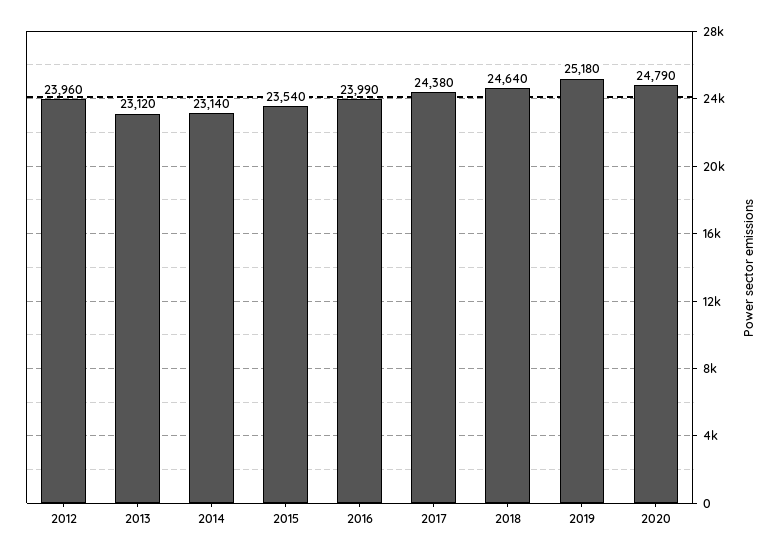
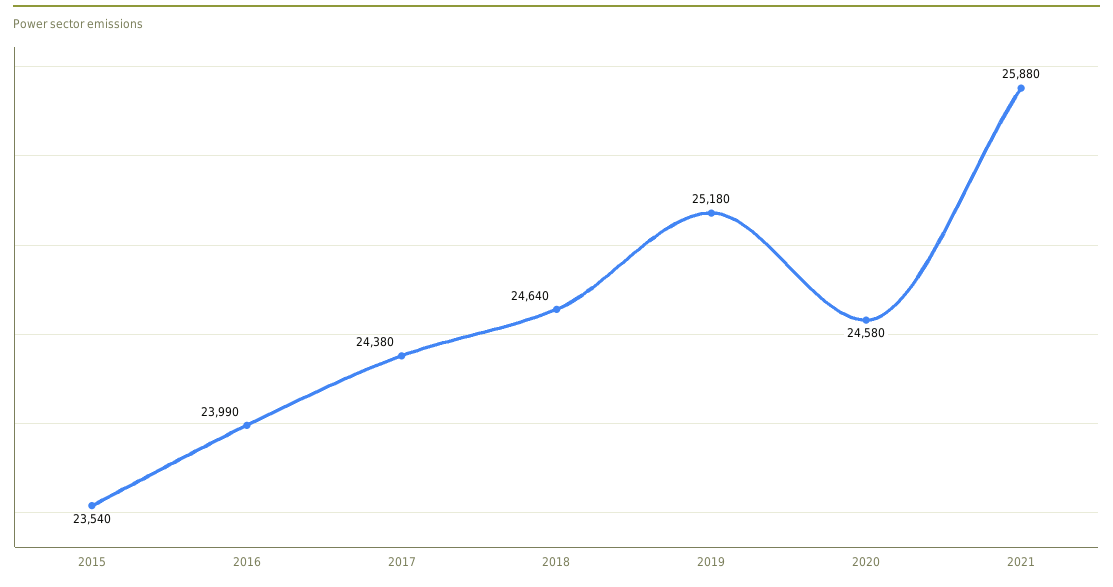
2012: 23960 -> none
2013: 23120 -> none
2014: 23140 -> none
2020: 24790 -> 24580
2021: none -> 25880

